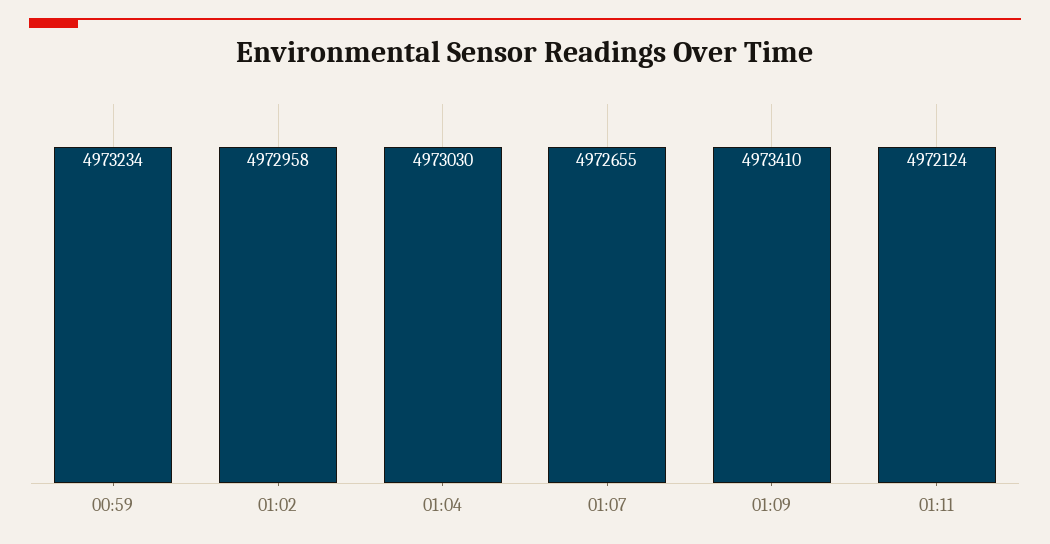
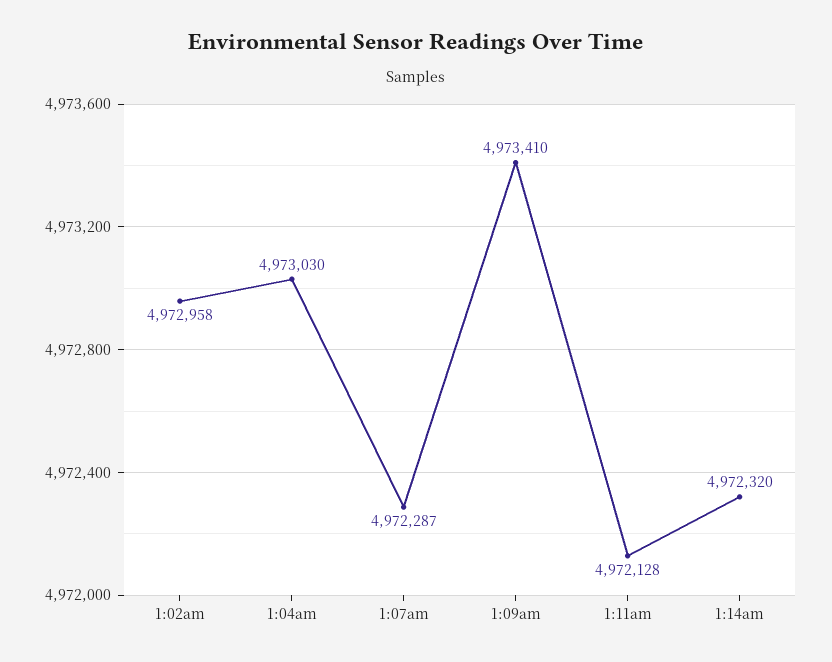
00:59: 4973234 -> none
01:07: 4972655 -> 4972287
01:11: 4972124 -> 4972128
1:14am: none -> 4972320

